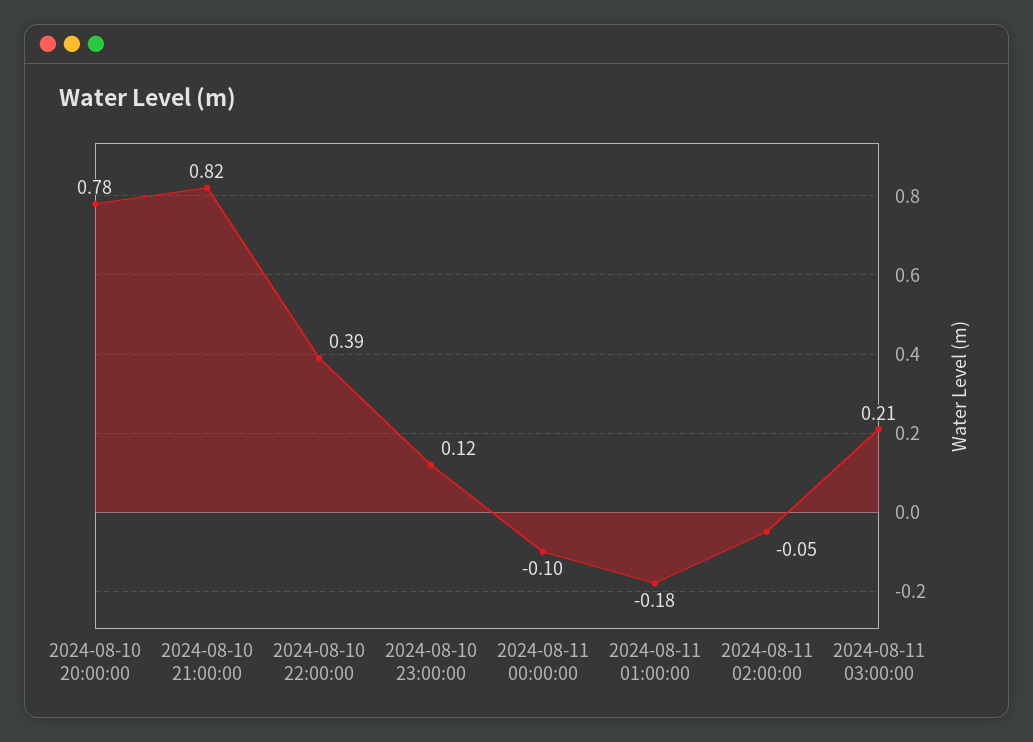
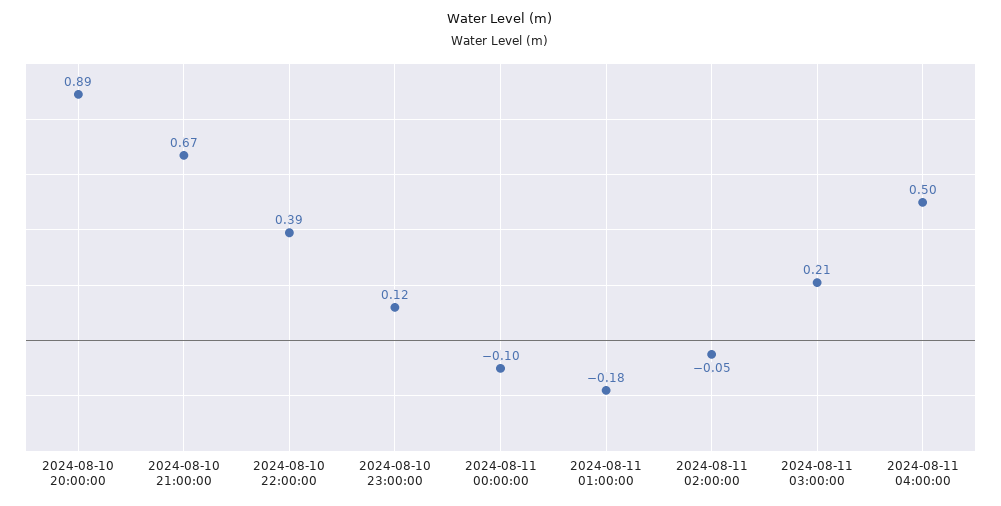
2024-08-10 20:00:00: 0.78 -> 0.89
2024-08-10 21:00:00: 0.82 -> 0.67
2024-08-11 04:00:00: none -> 0.5

